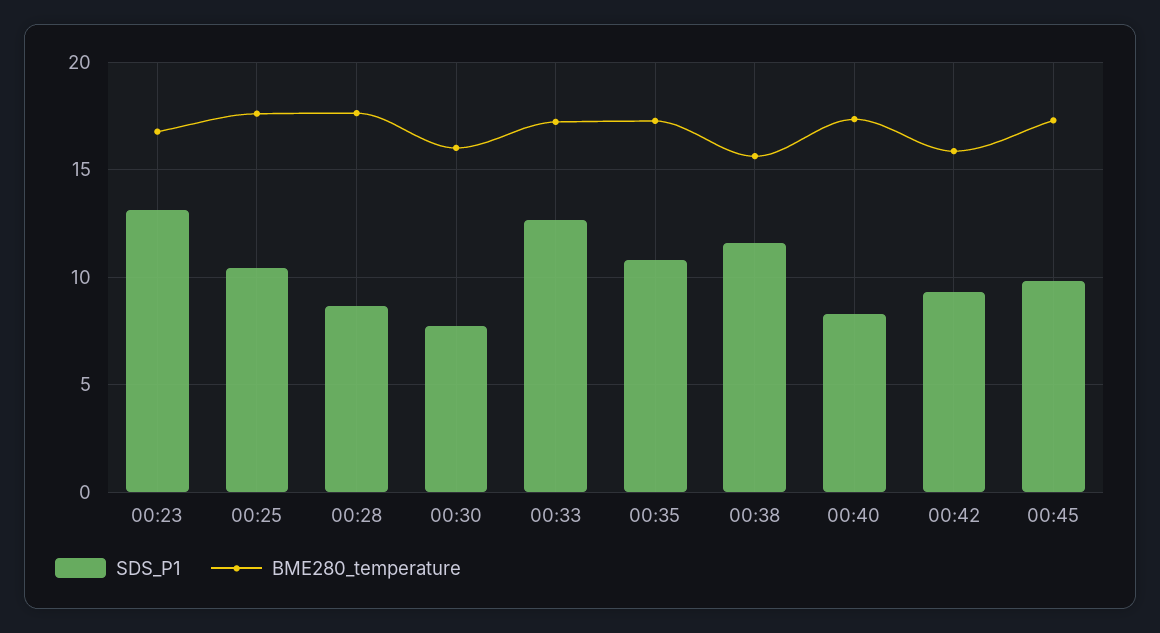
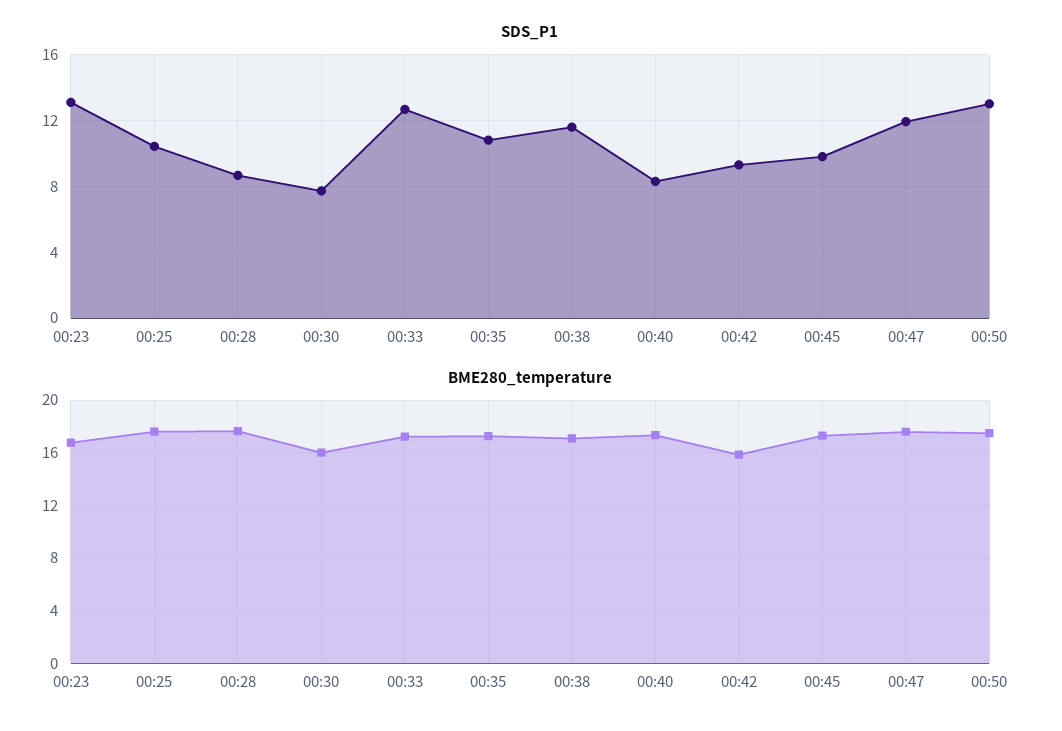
BME280_temperature, 00:38: 15.5 -> 17
SDS_P1, 00:47: none -> 12
SDS_P1, 00:50: none -> 13
BME280_temperature, 00:47: none -> 17.5
BME280_temperature, 00:50: none -> 17.5

